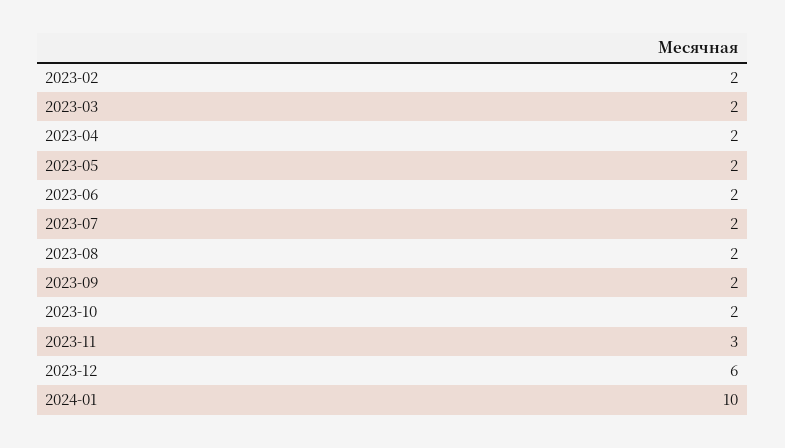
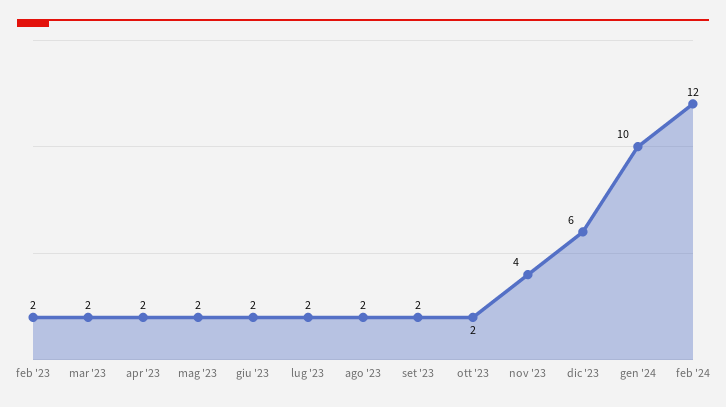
2023-11: 3 -> 4
feb '24: none -> 12

